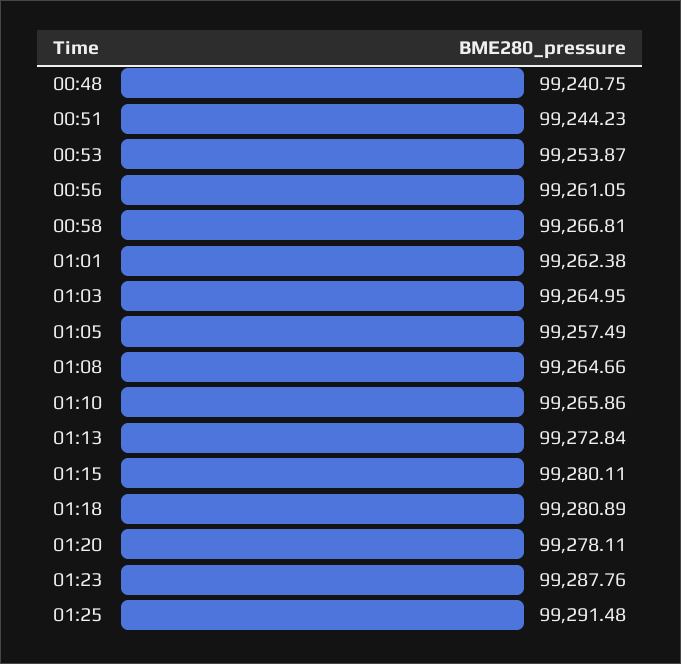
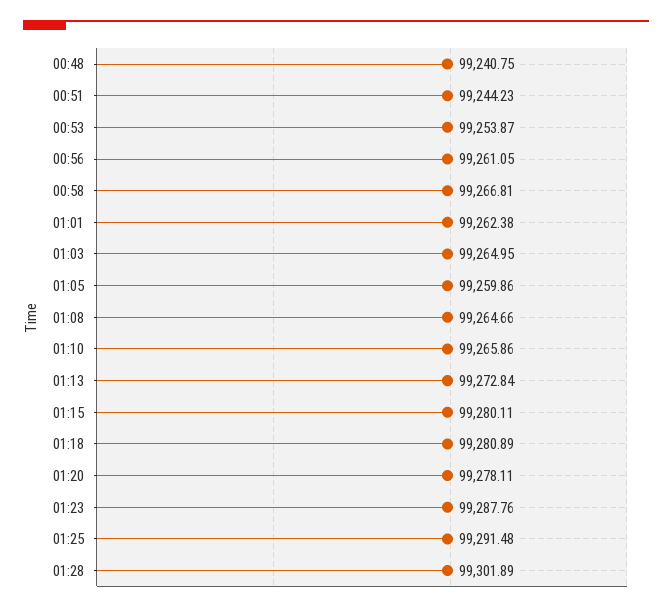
01:05: 99257.49 -> 99259.86
01:28: none -> 99301.89

